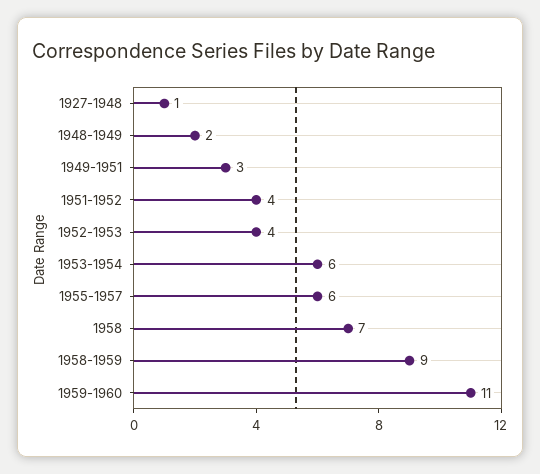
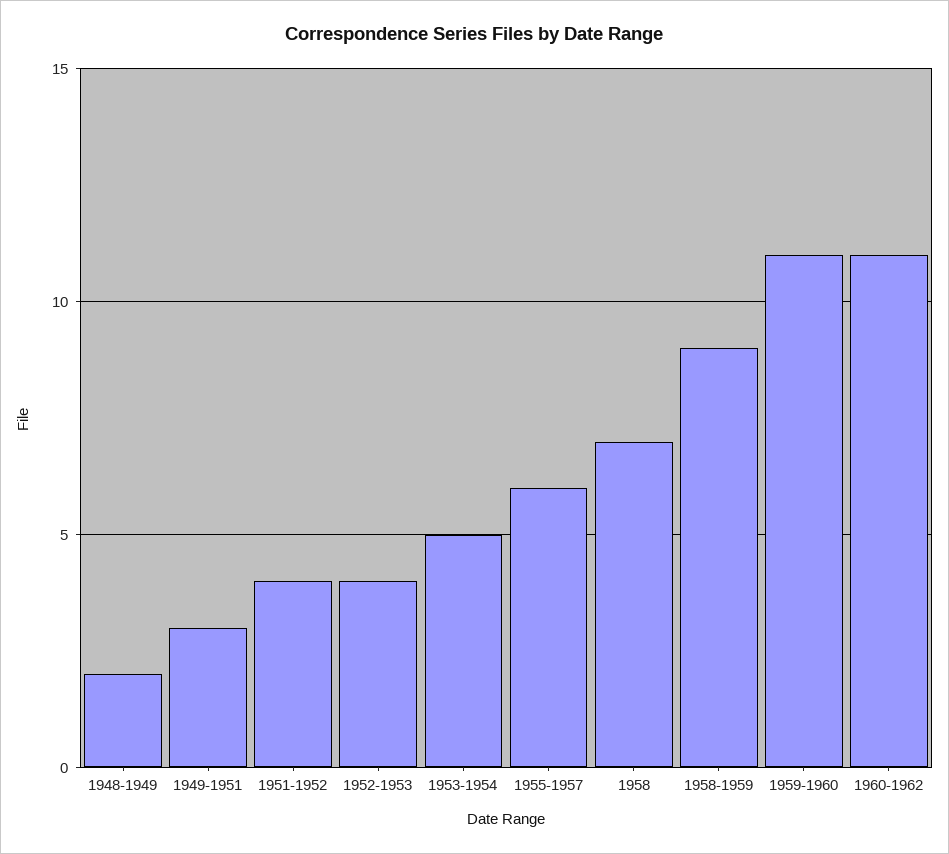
1927-1948: 1 -> none
1953-1954: 6 -> 5
1960-1962: none -> 11

